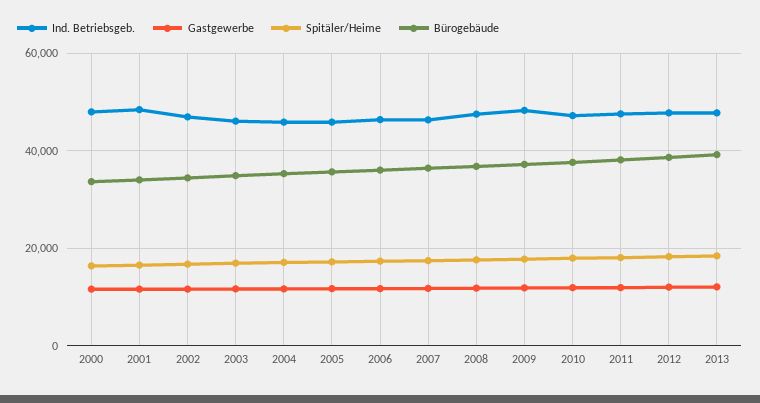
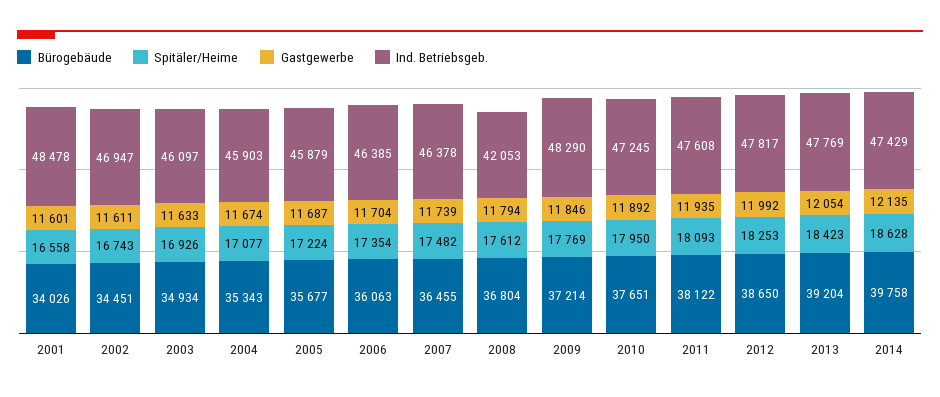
Ind. Betriebsgeb., 2000: 48000 -> none
Gastgewerbe, 2000: 12000 -> none
Spitäler/Heime, 2000: 16000 -> none
Bürogebäude, 2000: 34000 -> none
Ind. Betriebsgeb., 2008: 48000 -> 42053
Bürogebäude, 2014: none -> 39758
Spitäler/Heime, 2014: none -> 18628
Gastgewerbe, 2014: none -> 12135
Ind. Betriebsgeb., 2014: none -> 47429

